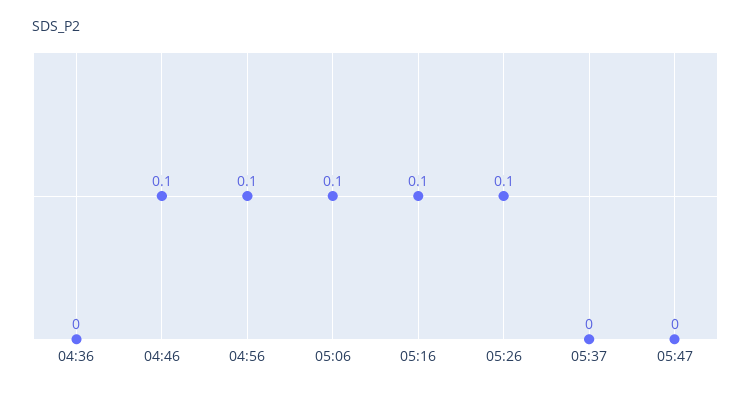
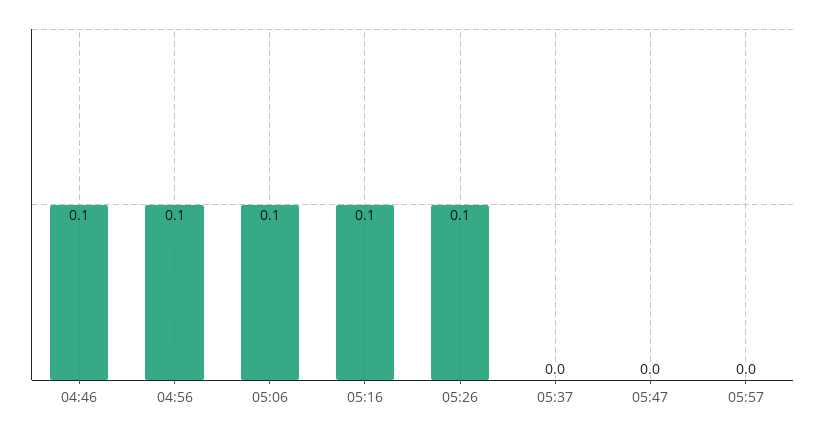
04:36: 0 -> none
05:57: none -> 0

